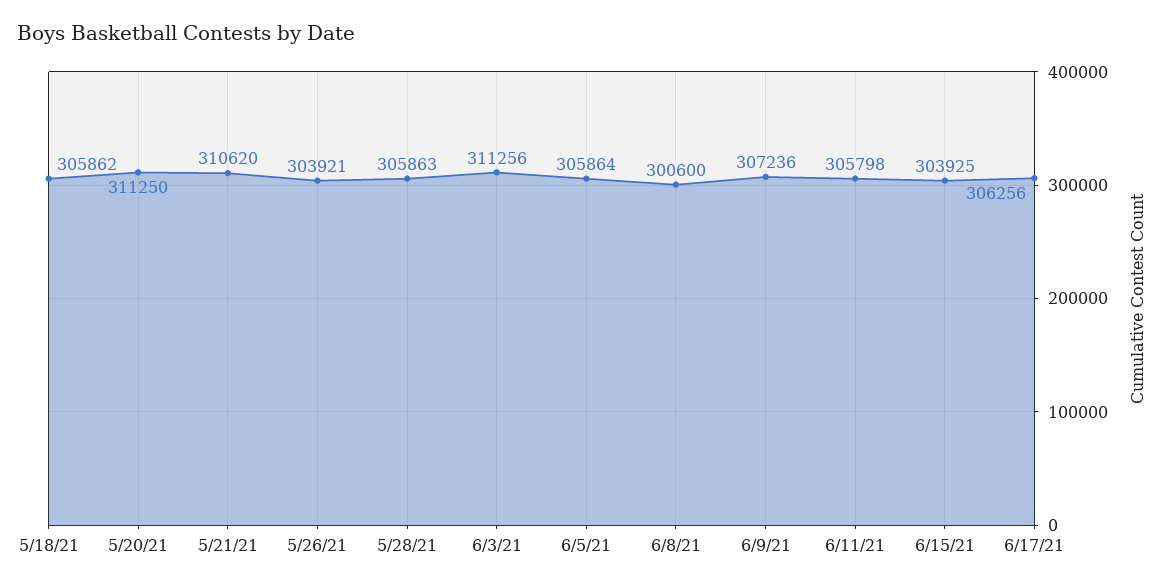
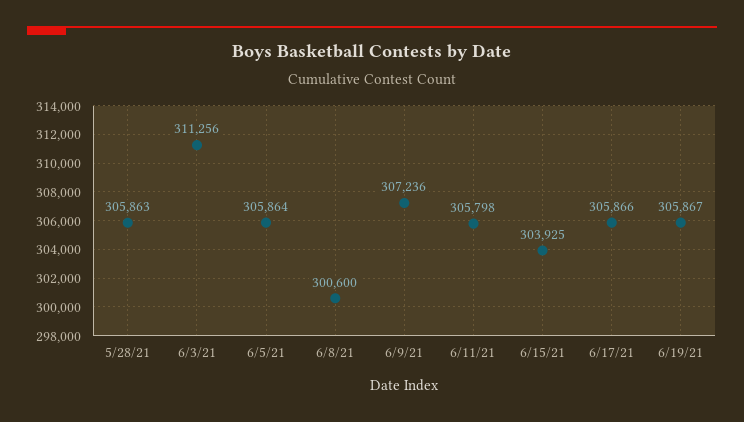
5/18/21: 305862 -> none
5/20/21: 311250 -> none
5/21/21: 310620 -> none
5/26/21: 303921 -> none
6/17/21: 306256 -> 305866
6/19/21: none -> 305867

